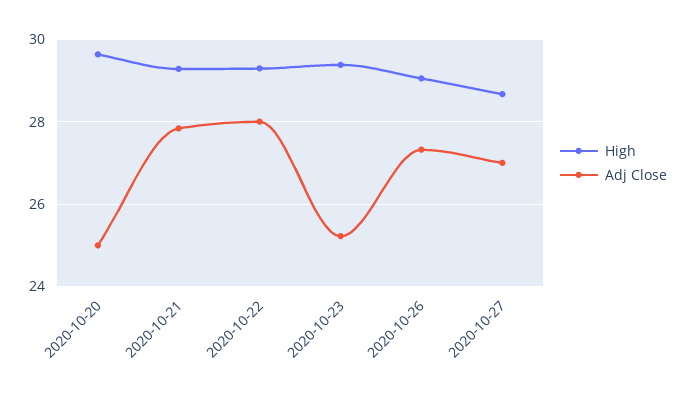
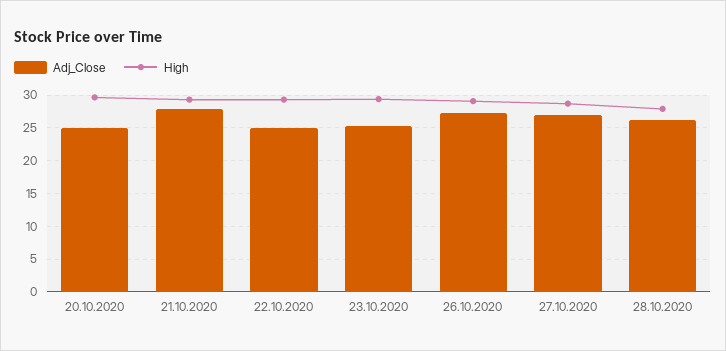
Adj Close, 2020-10-22: 28 -> 25
Adj Close, 28.10.2020: none -> 26
High, 28.10.2020: none -> 28

